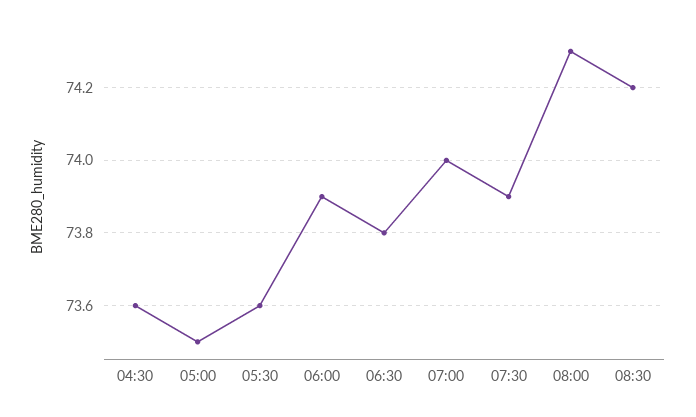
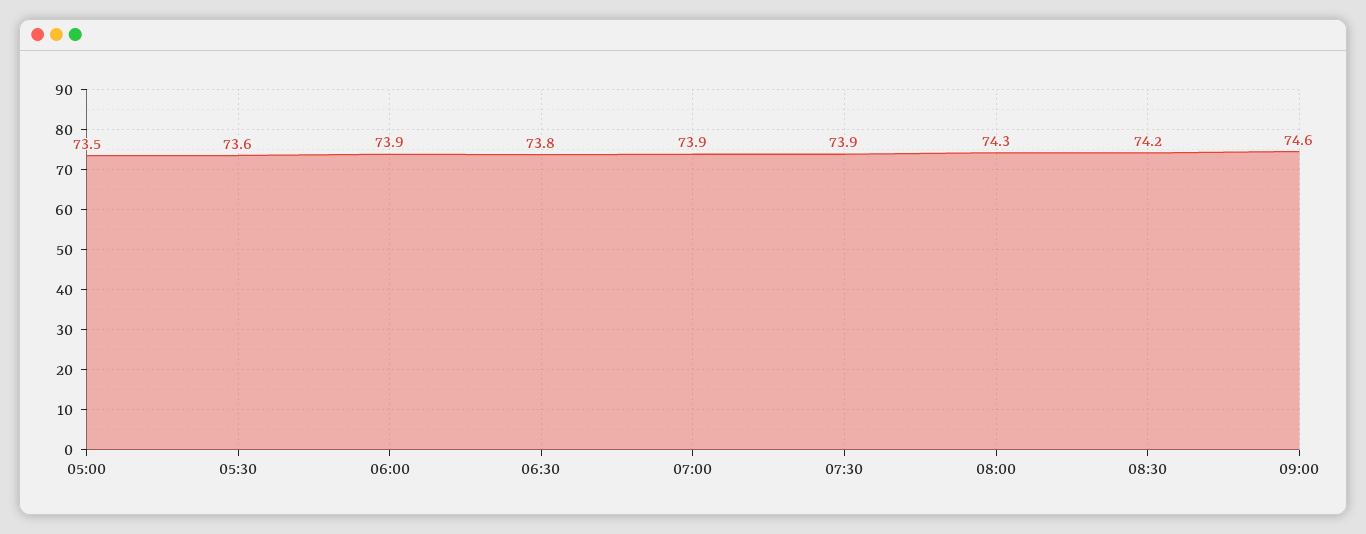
04:30: 73.6 -> none
07:00: 74 -> 73.9
09:00: none -> 74.6

